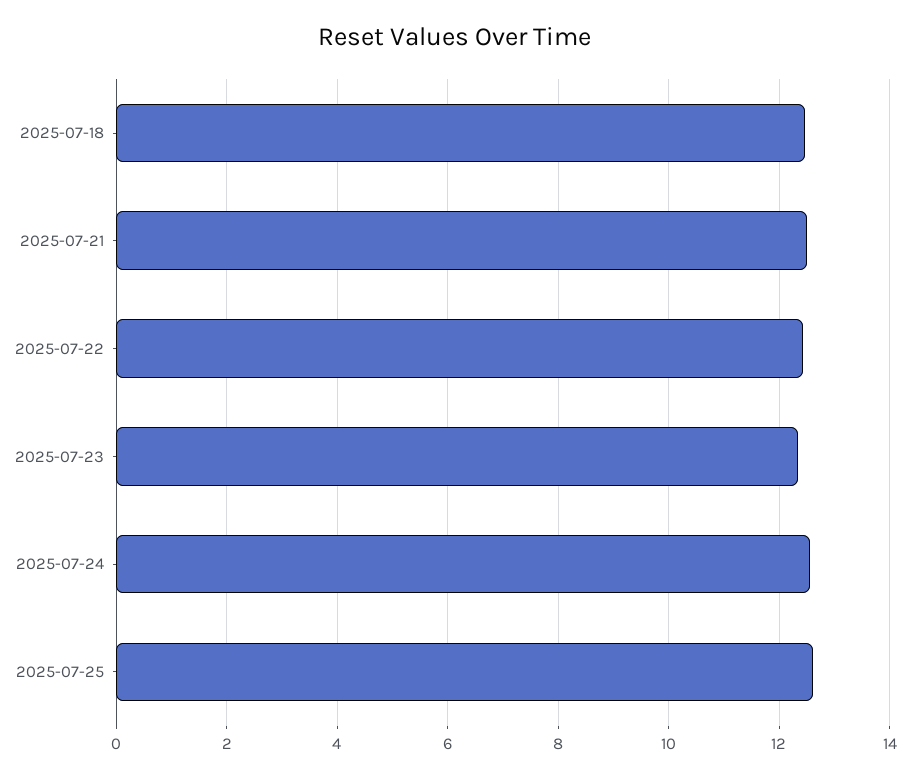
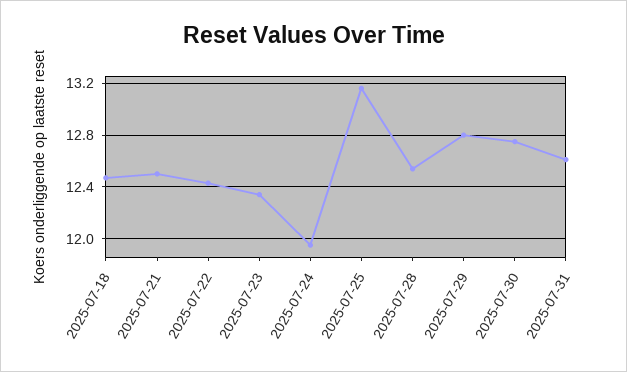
2025-07-24: 12.6 -> 11.95
2025-07-25: 12.6 -> 13.15
2025-07-28: none -> 12.55
2025-07-29: none -> 12.8
2025-07-30: none -> 12.75
2025-07-31: none -> 12.6

